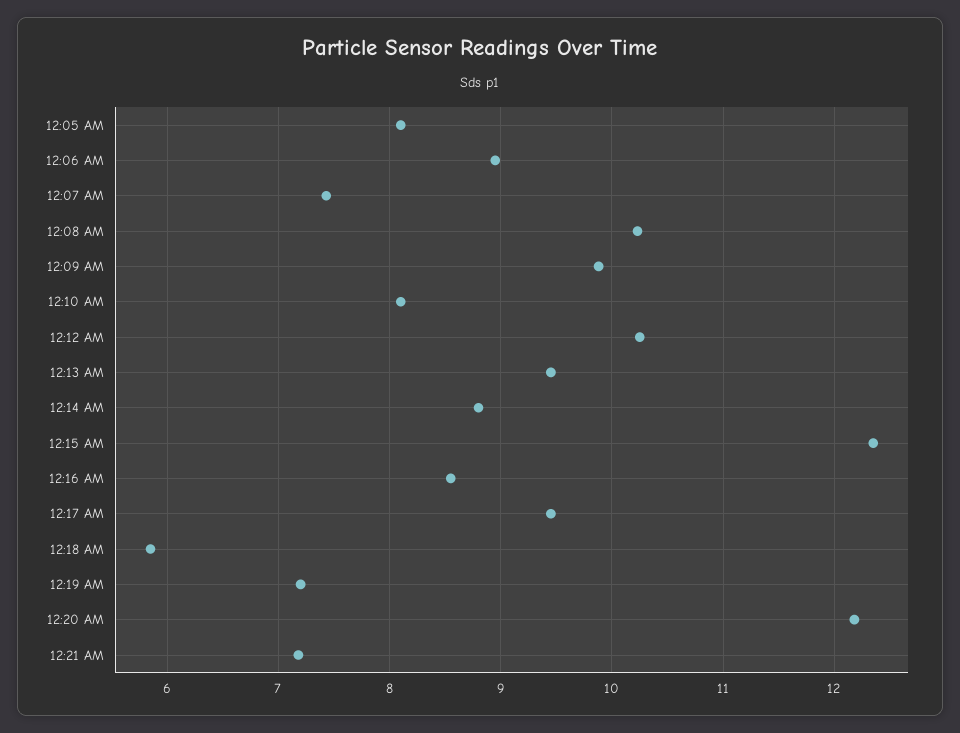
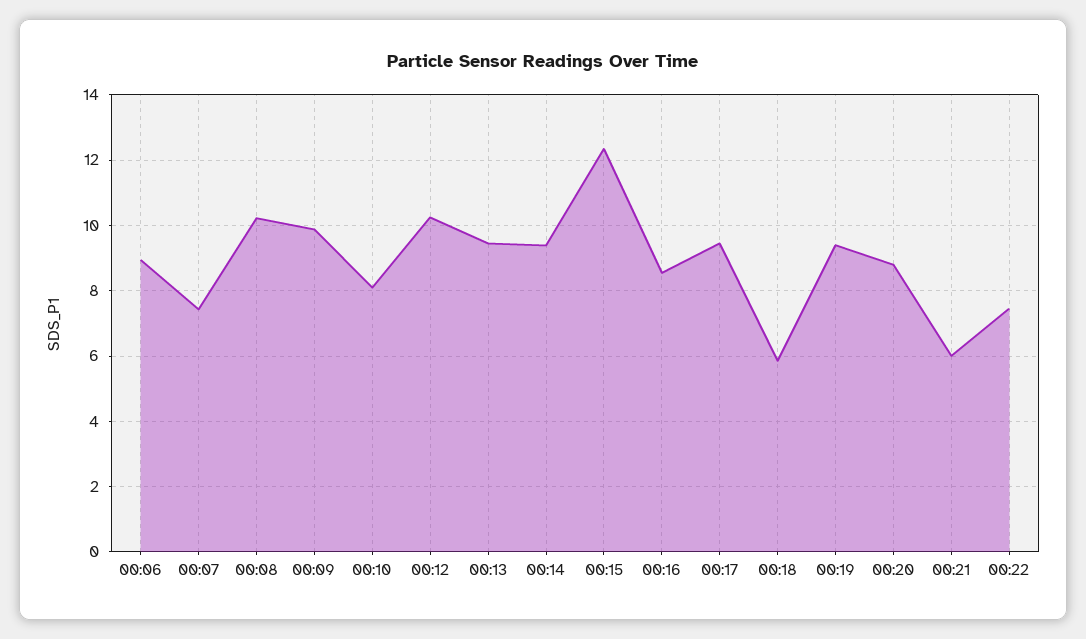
12:05 AM: 8.1 -> none
12:14 AM: 8.8 -> 9.4
12:19 AM: 7.2 -> 9.4
12:20 AM: 12.2 -> 8.8
12:21 AM: 7.2 -> 6
00:22: none -> 7.4

